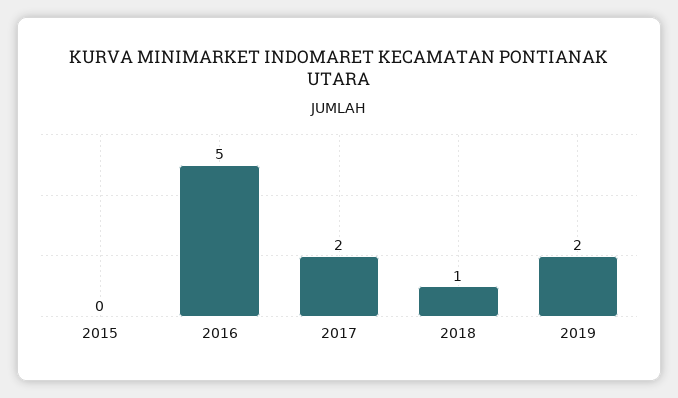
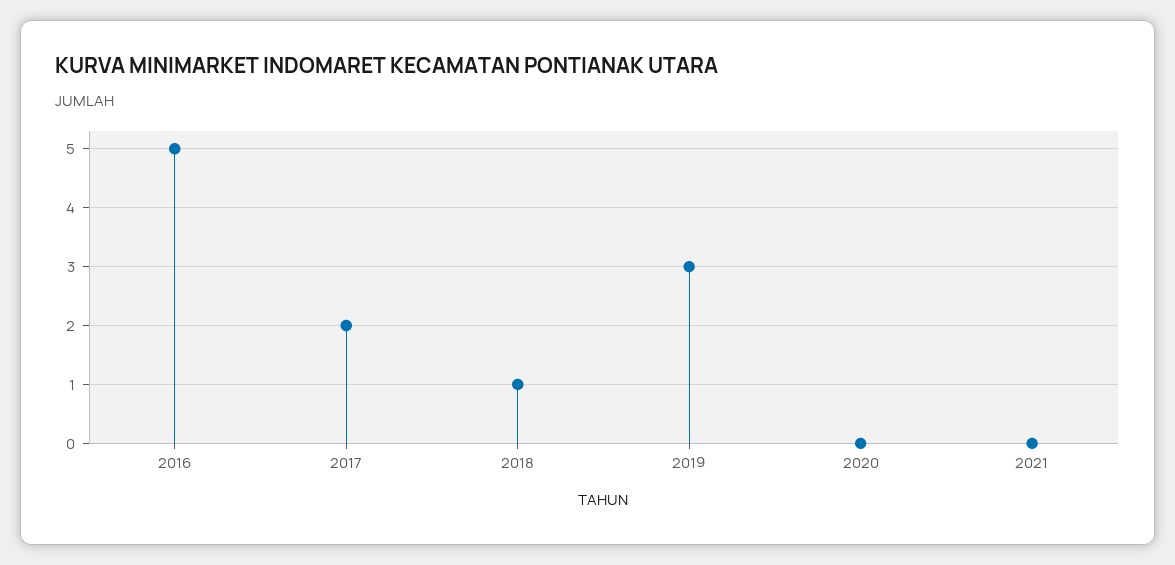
2015: 0 -> none
2019: 2 -> 3
2020: none -> 0
2021: none -> 0

